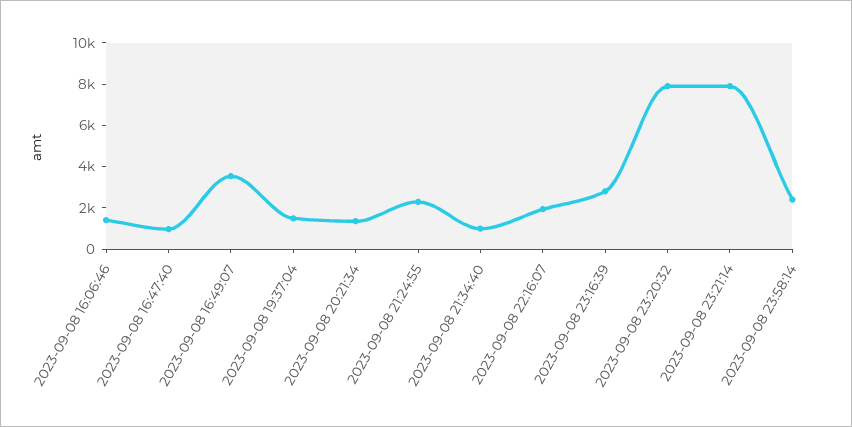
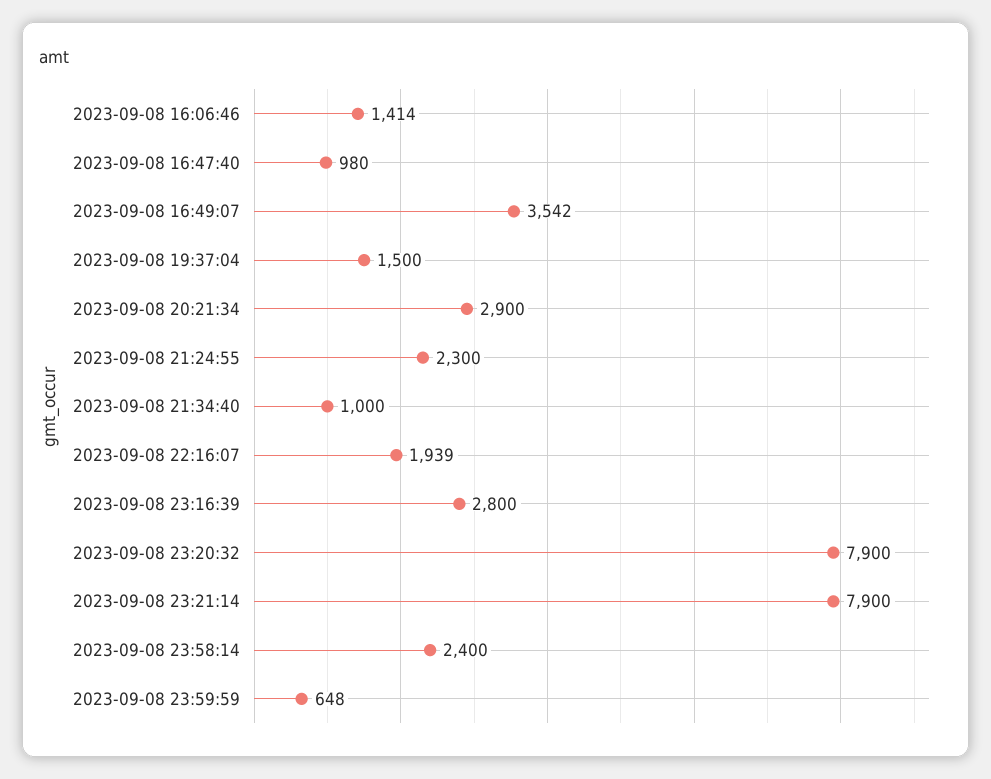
2023-09-08 20:21:34: 1500 -> 2900
2023-09-08 23:59:59: none -> 648

